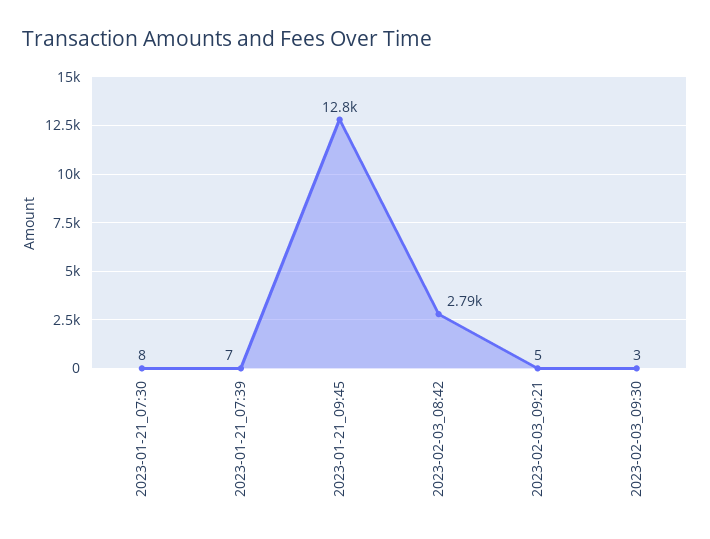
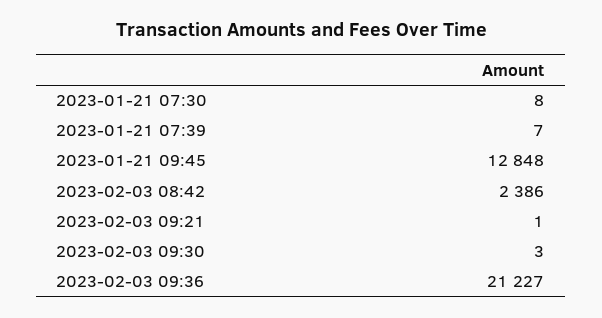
2023-02-03_08:42: 2790 -> 2386
2023-02-03_09:21: 5 -> 1
2023-02-03 09:36: none -> 21227

